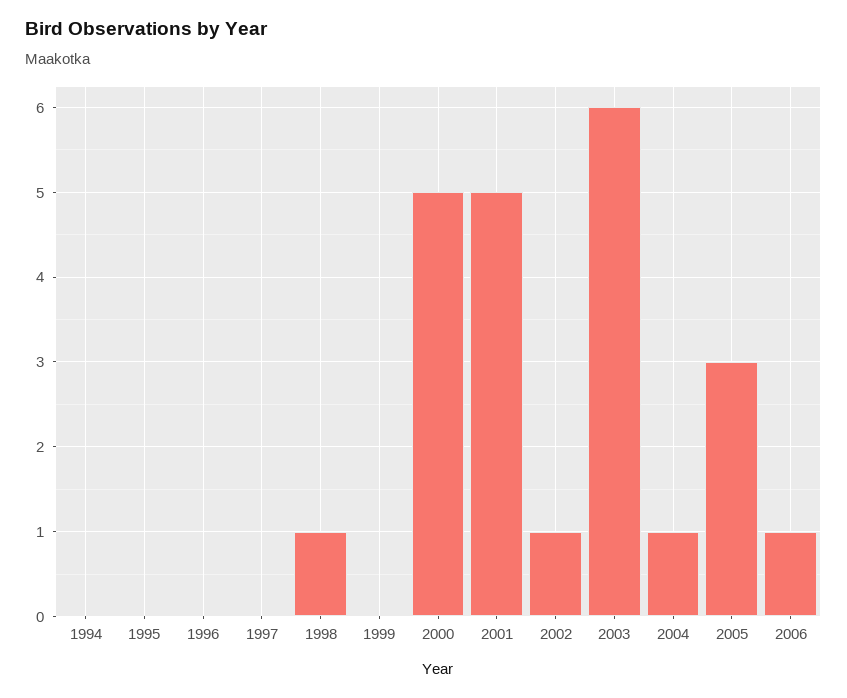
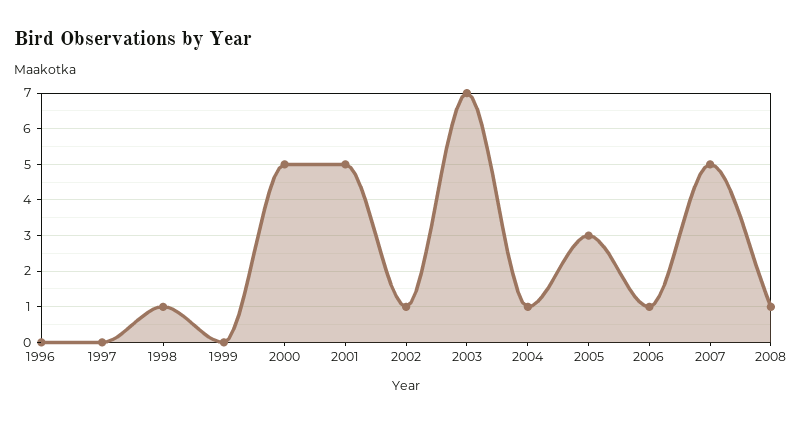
1994: 0 -> none
1995: 0 -> none
2003: 6 -> 7
2007: none -> 5
2008: none -> 1

